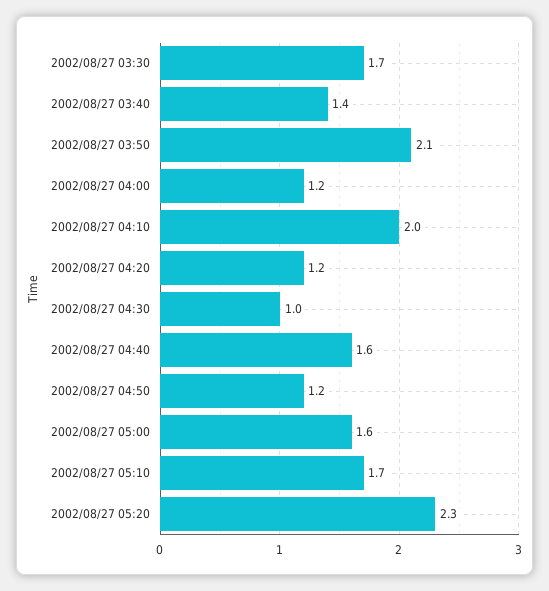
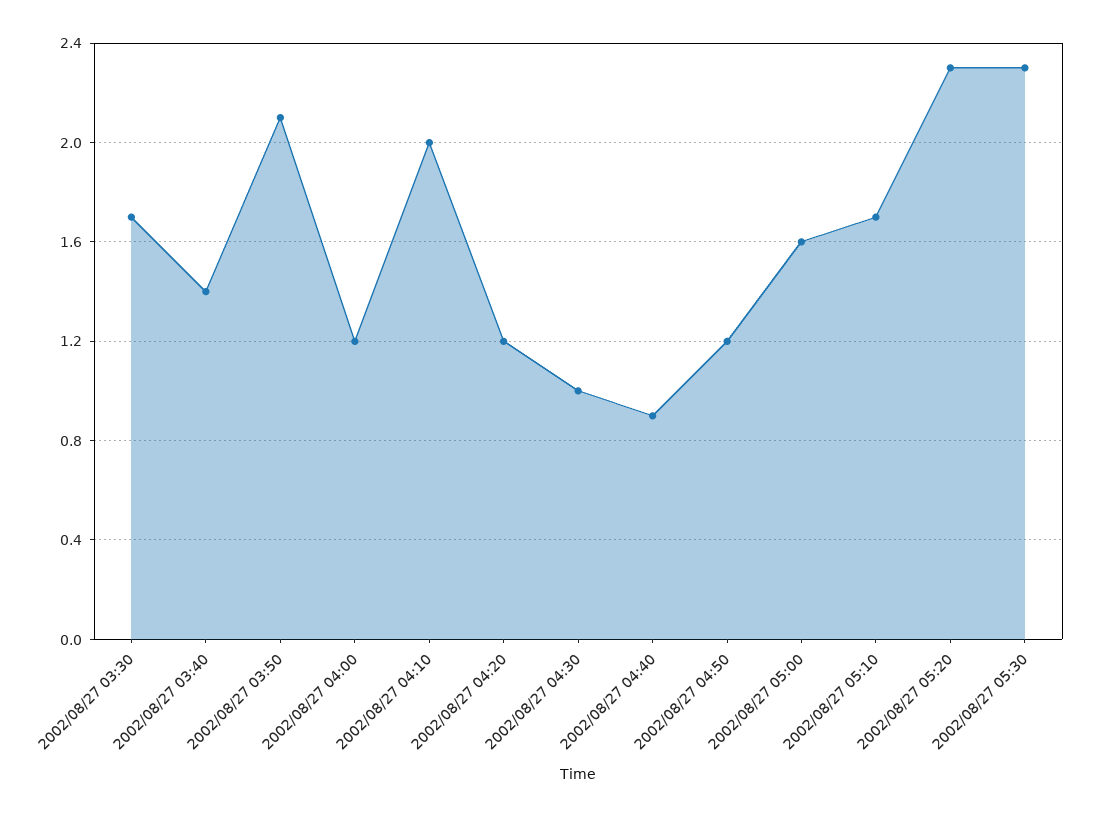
2002/08/27 04:40: 1.6 -> 0.9
2002/08/27 05:30: none -> 2.3

